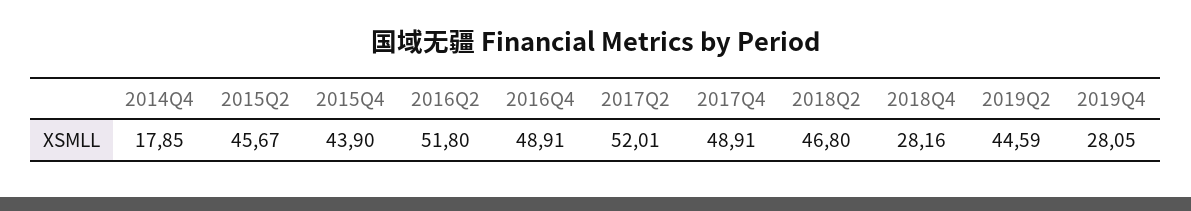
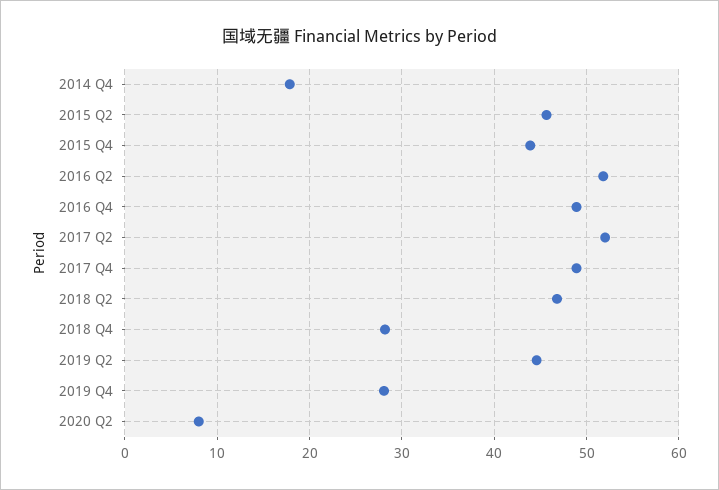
2020 Q2: none -> 8

